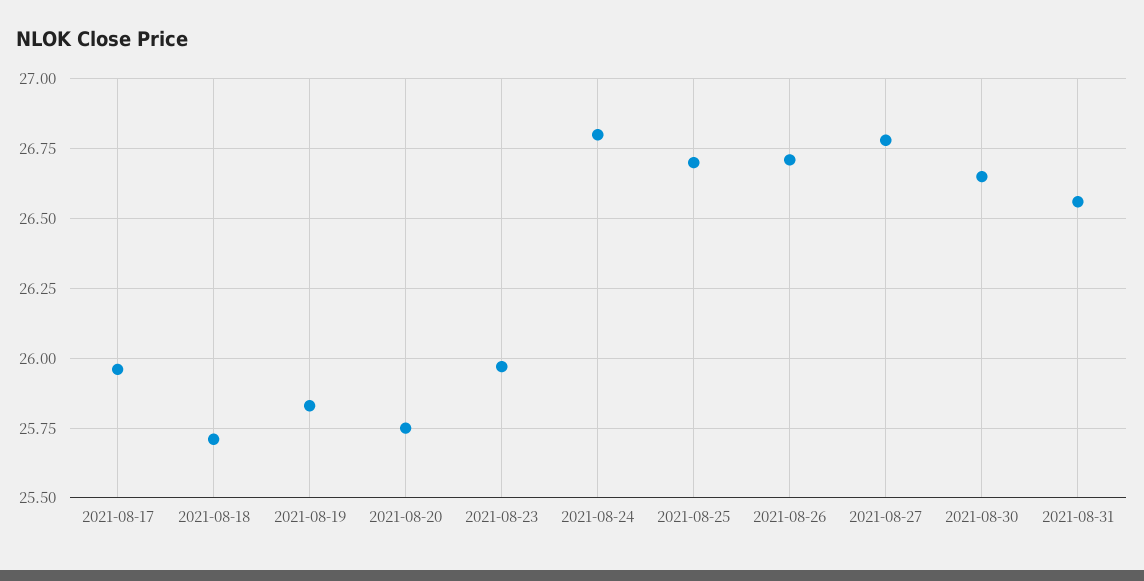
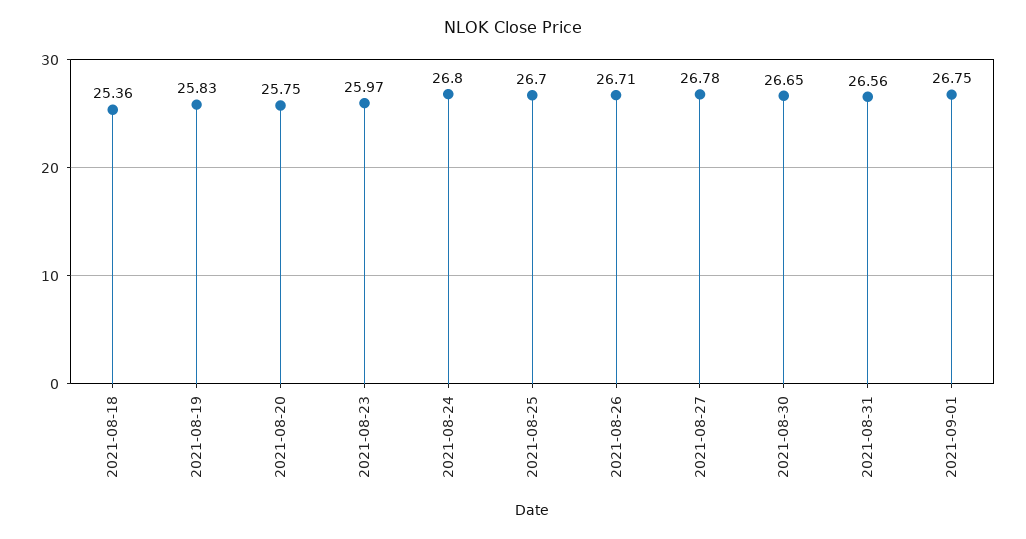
2021-08-17: 25.95 -> none
2021-08-18: 25.7 -> 25.36
2021-09-01: none -> 26.75

